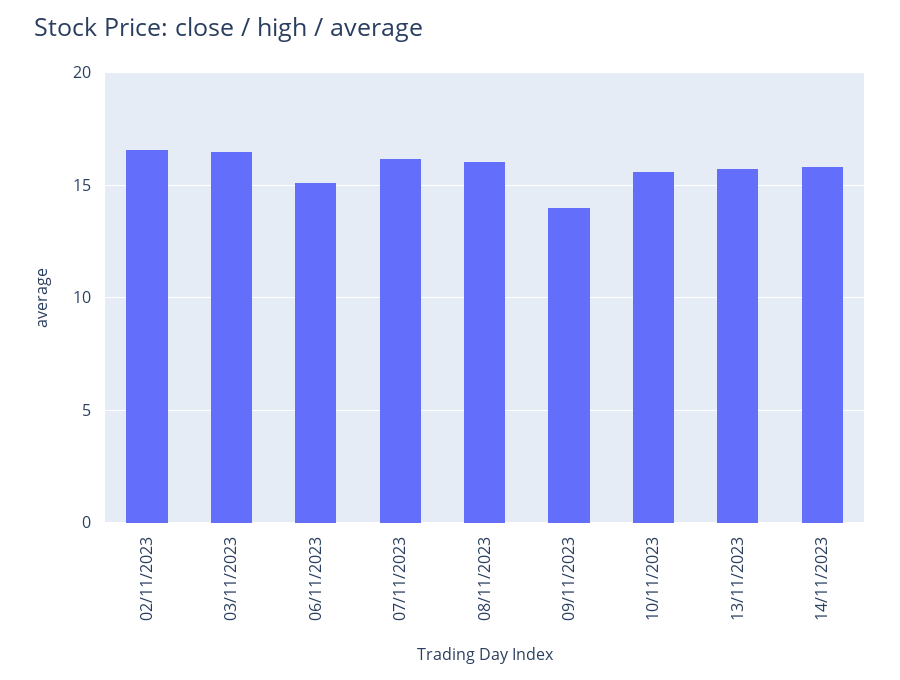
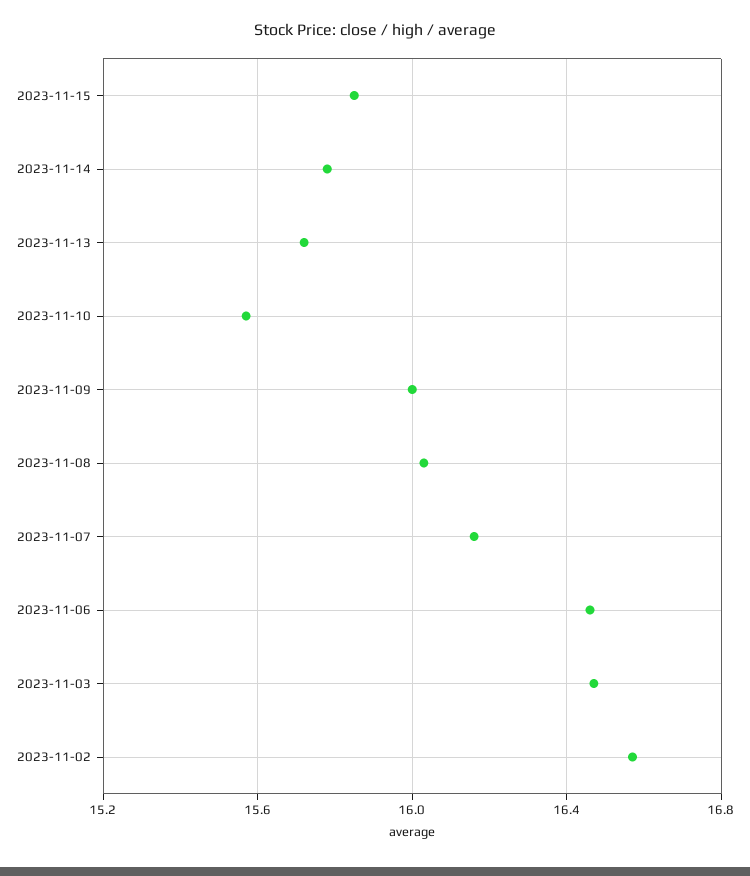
06/11/2023: 15 -> 16.45
09/11/2023: 14 -> 16
2023-11-15: none -> 15.85

